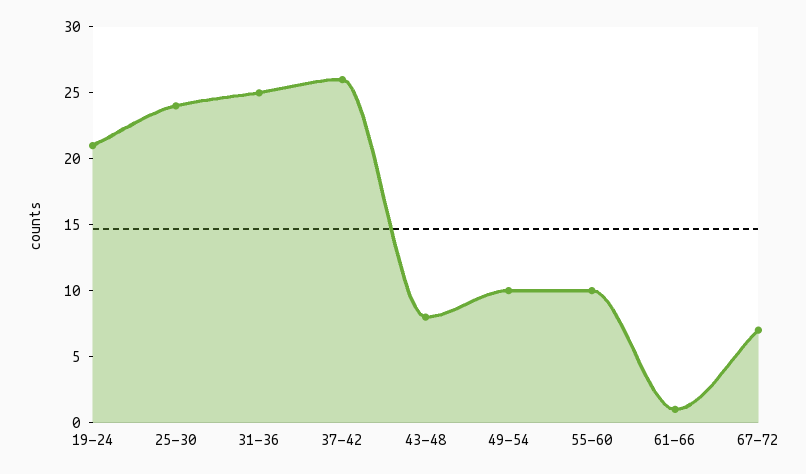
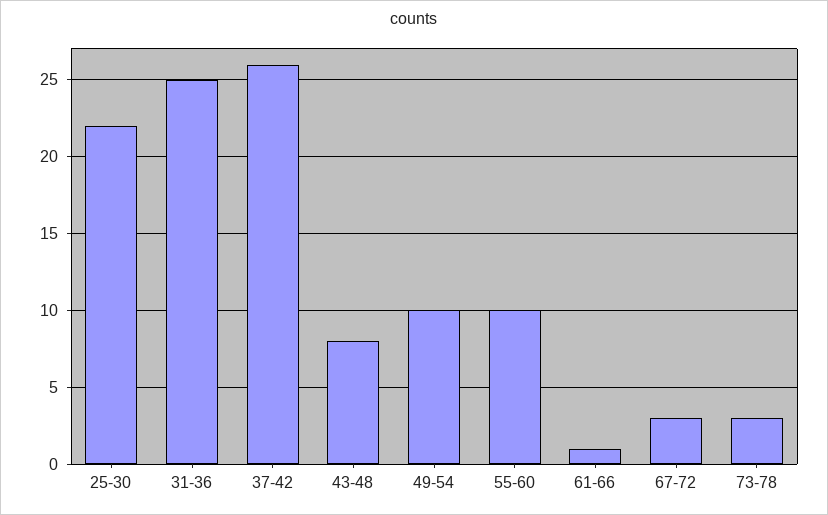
19-24: 21 -> none
25-30: 24 -> 22
67-72: 7 -> 3
73-78: none -> 3

